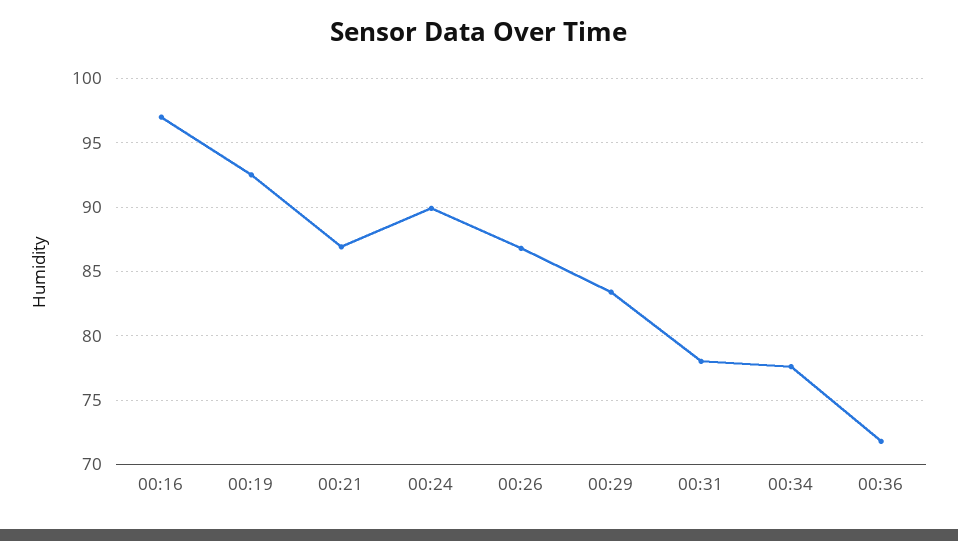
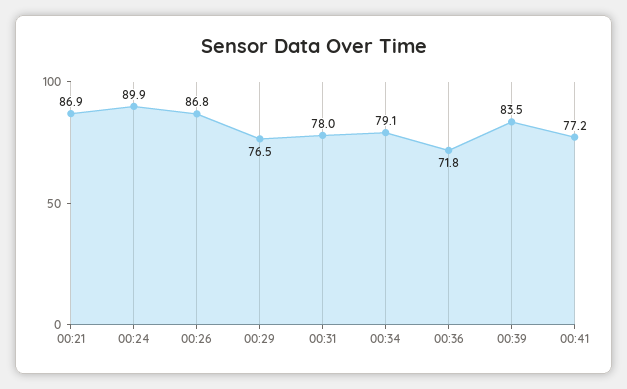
00:16: 97 -> none
00:19: 92.5 -> none
00:29: 83.5 -> 76.5
00:34: 77.5 -> 79.1
00:39: none -> 83.5
00:41: none -> 77.2

